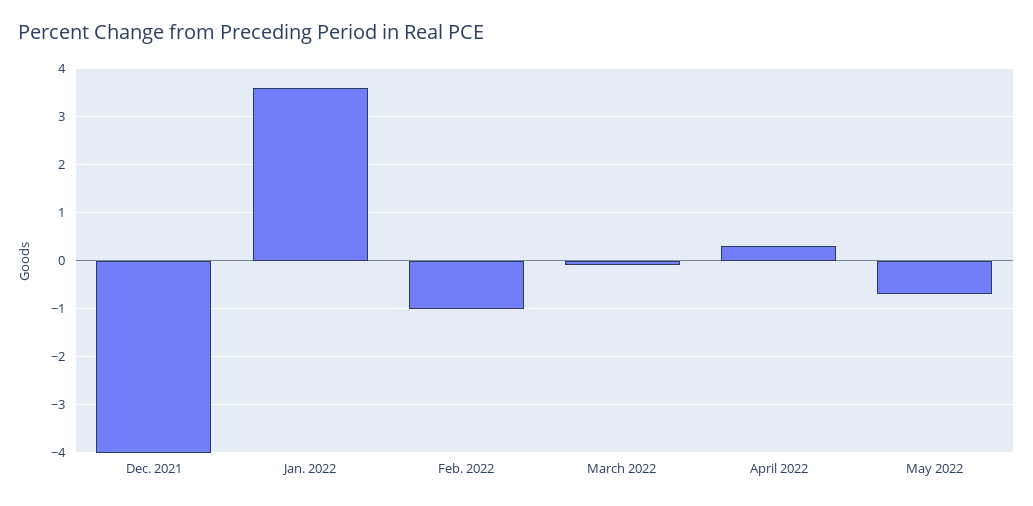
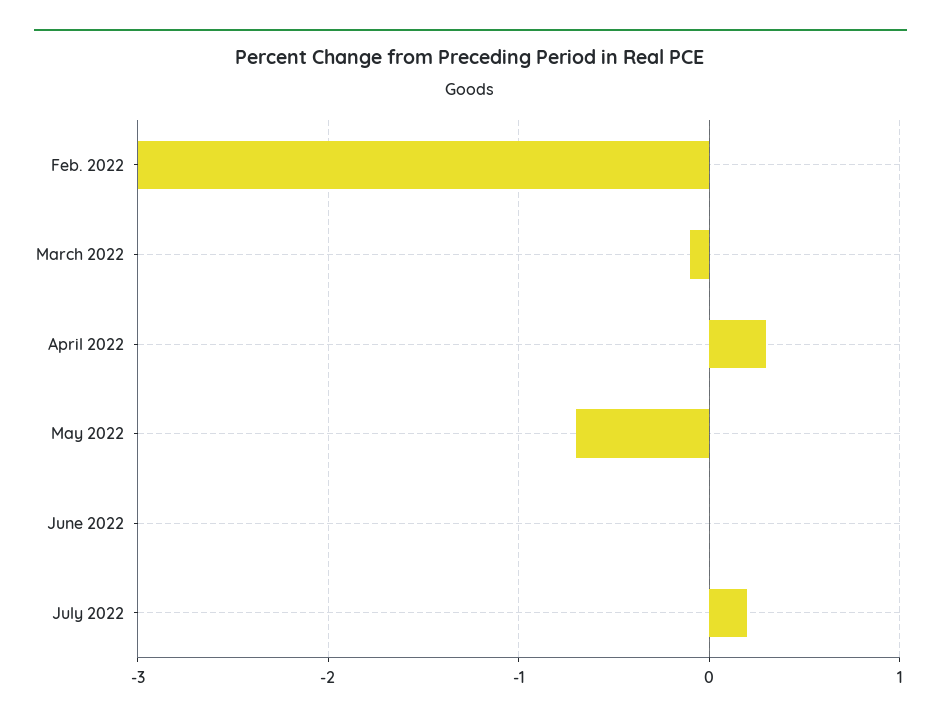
Dec. 2021: -4 -> none
Jan. 2022: 3.5 -> none
Feb. 2022: -1 -> -3
June 2022: none -> 0
July 2022: none -> 0.2

